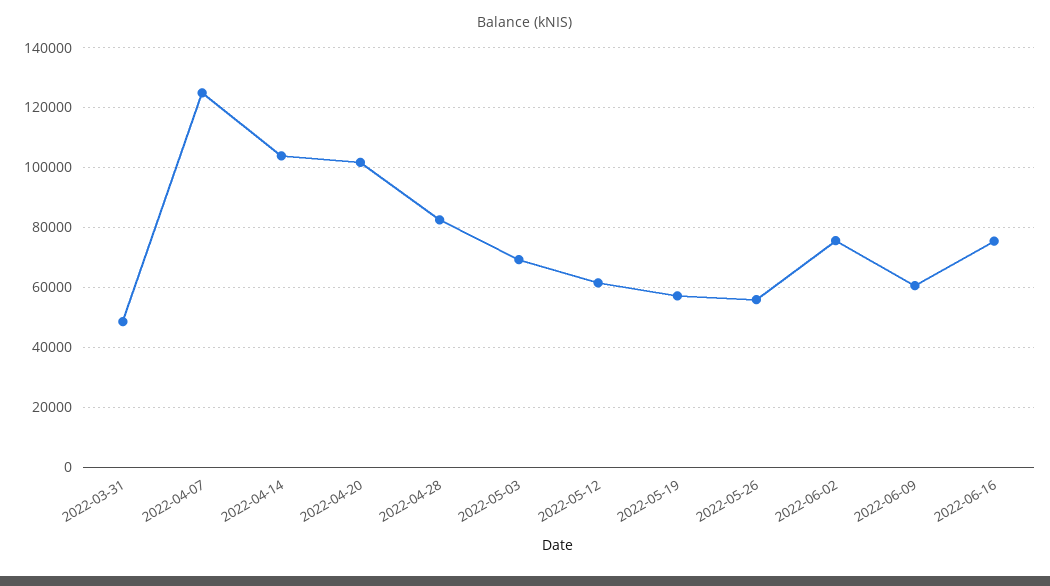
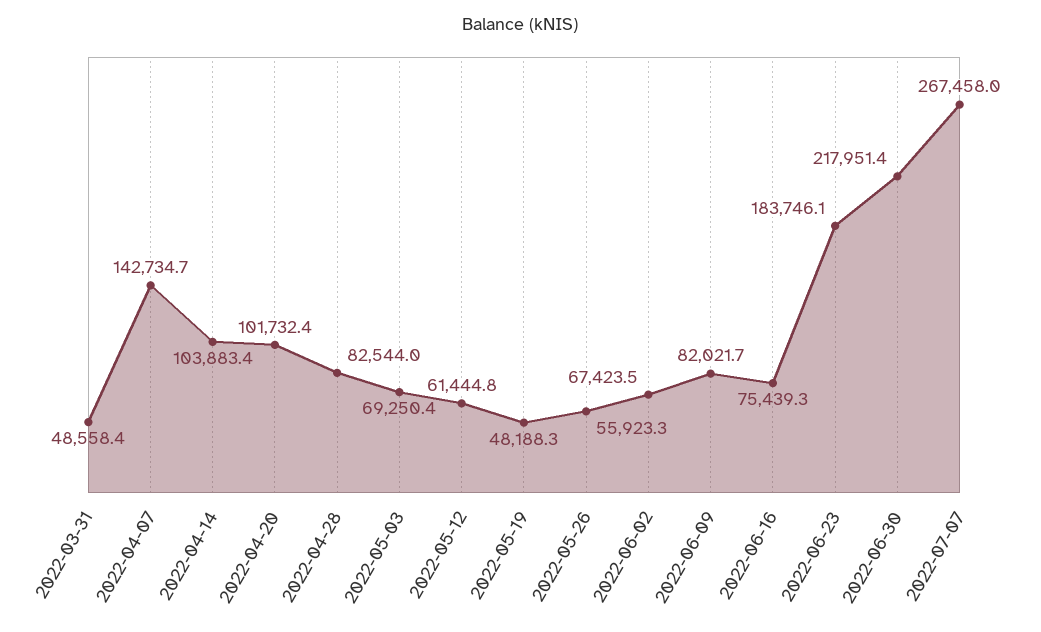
2022-04-07: 125000 -> 142734.7
2022-05-19: 57500 -> 48188.3
2022-06-02: 75000 -> 67423.5
2022-06-09: 60000 -> 82021.7
2022-06-23: none -> 183746.1
2022-06-30: none -> 217951.4
2022-07-07: none -> 267458

